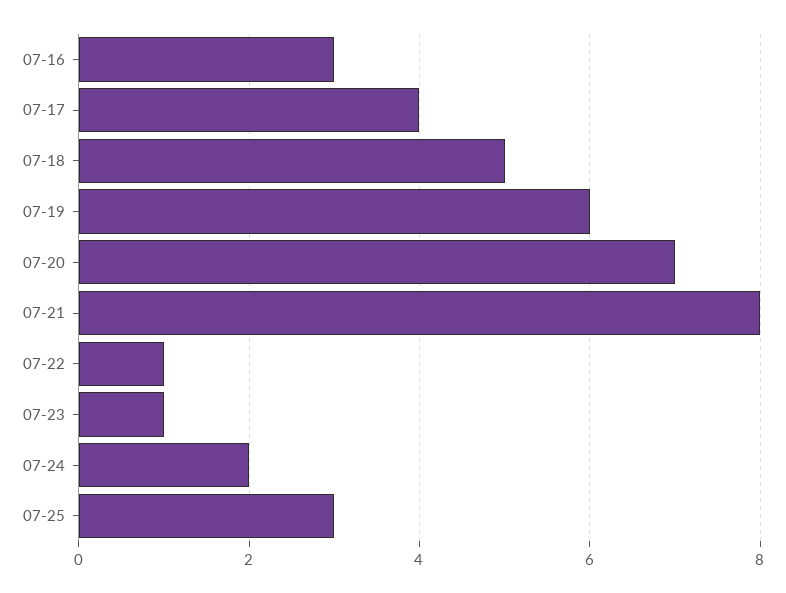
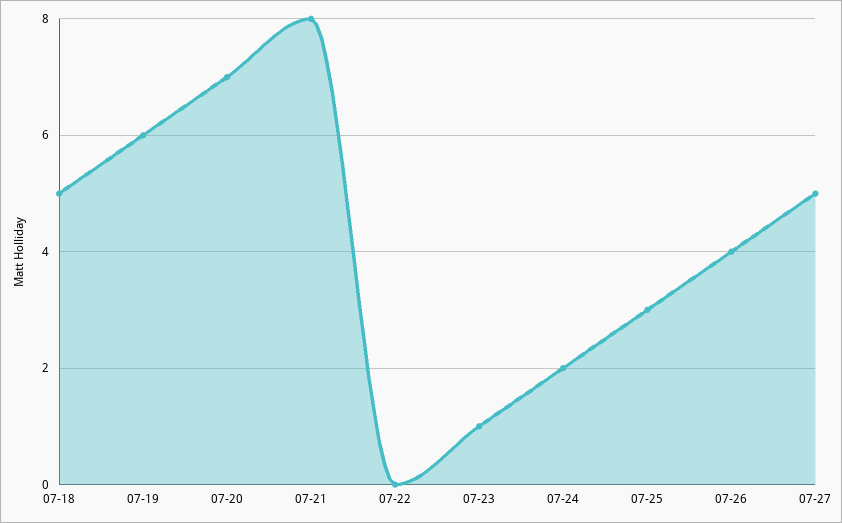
07-16: 3 -> none
07-17: 4 -> none
07-22: 1 -> 0
07-26: none -> 4
07-27: none -> 5

